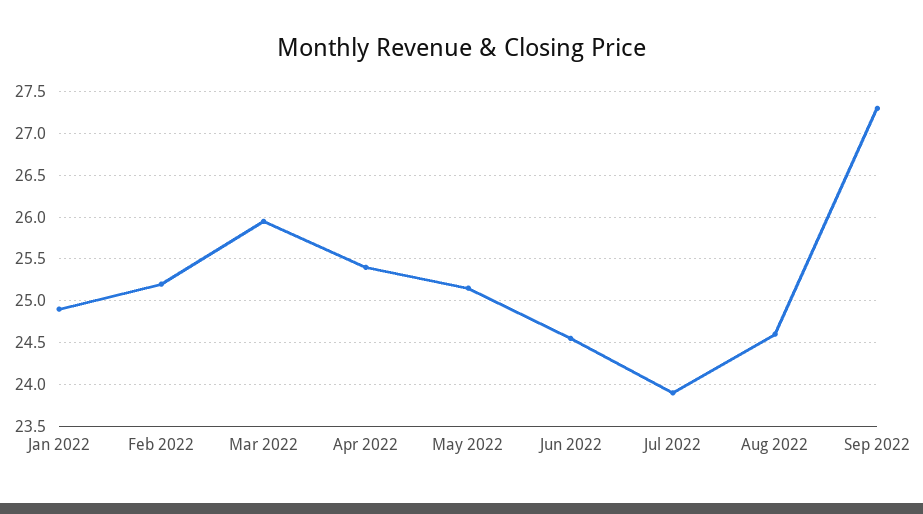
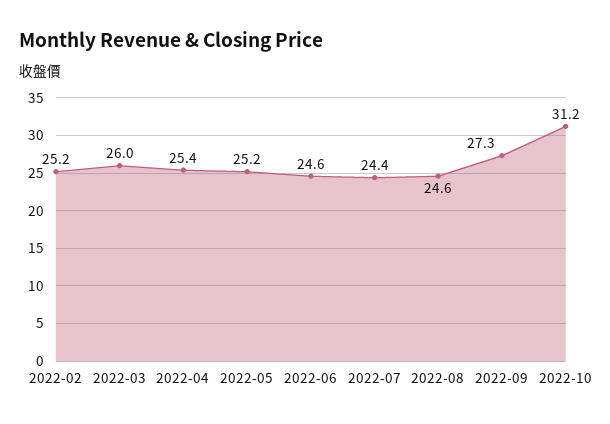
Jan 2022: 24.9 -> none
Jul 2022: 23.9 -> 24.4
2022-10: none -> 31.2

